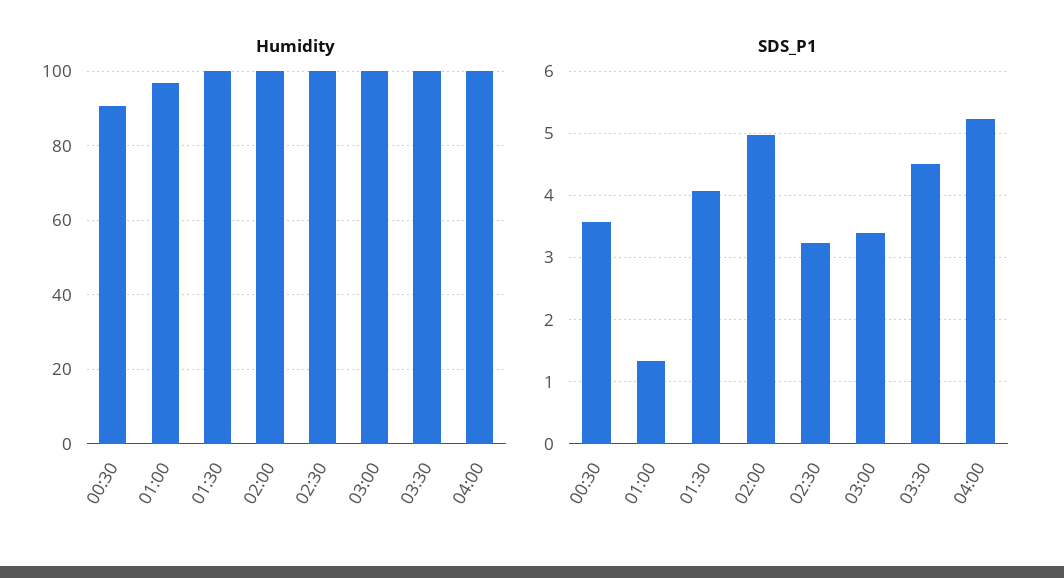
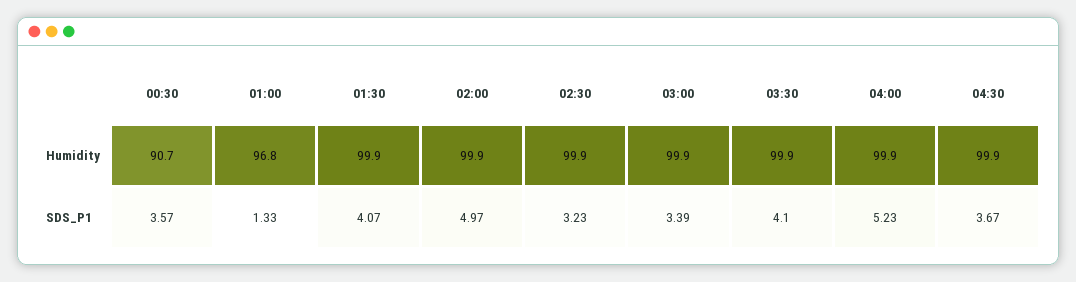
SDS_P1, 03:30: 4.5 -> 4.1
Humidity, 04:30: none -> 99.9
SDS_P1, 04:30: none -> 3.67

